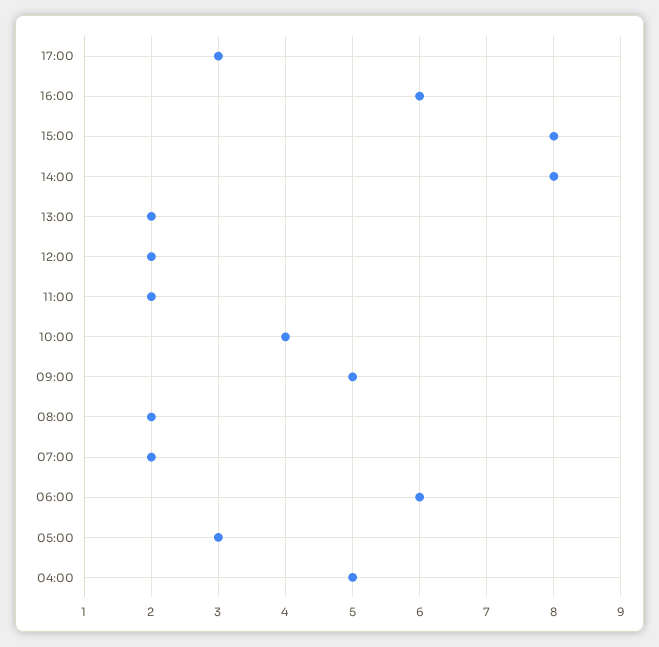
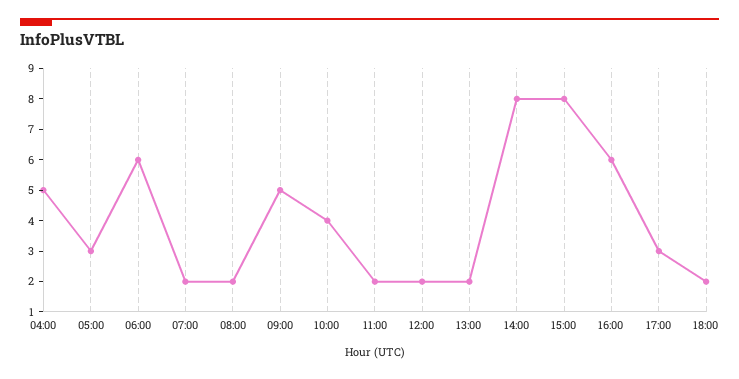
18:00: none -> 2

